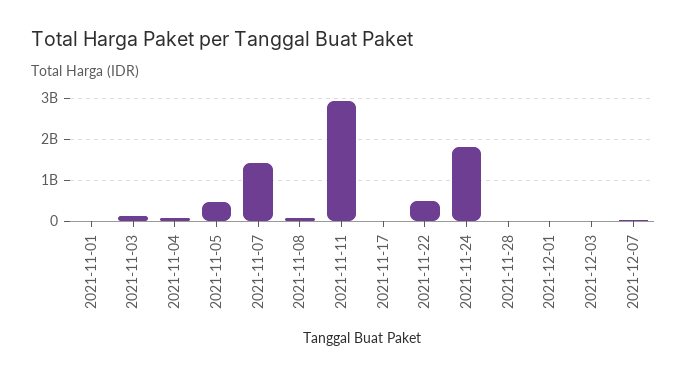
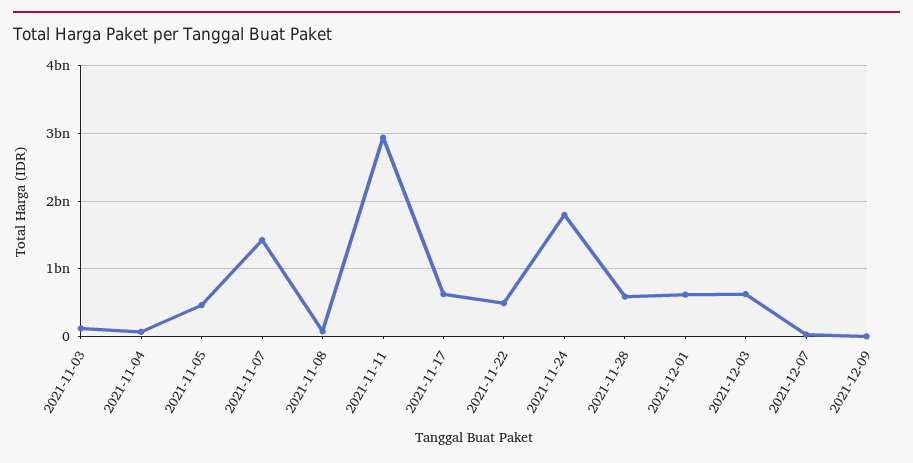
2021-11-01: 0 -> none
2021-11-17: 0 -> 600000000
2021-11-28: 0 -> 600000000
2021-12-01: 0 -> 600000000
2021-12-03: 0 -> 600000000
2021-12-09: none -> 0

